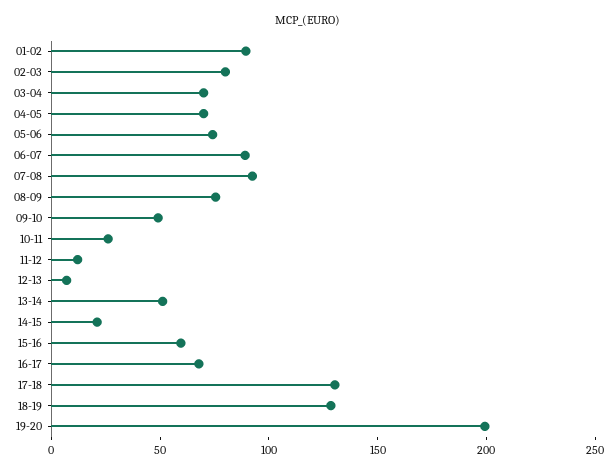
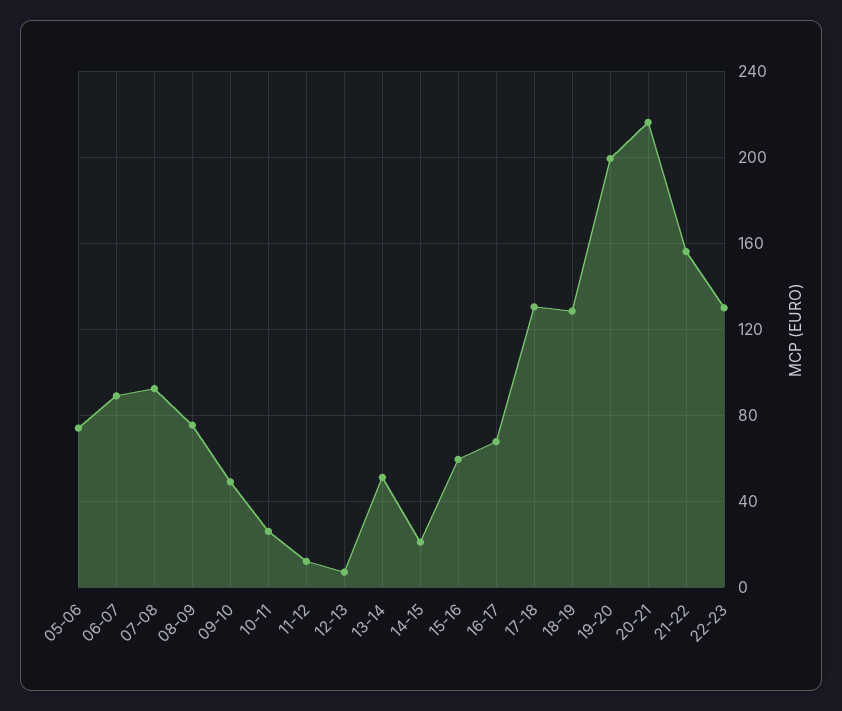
01-02: 90 -> none
02-03: 80 -> none
03-04: 70 -> none
04-05: 70 -> none
20-21: none -> 215
21-22: none -> 155
22-23: none -> 130

